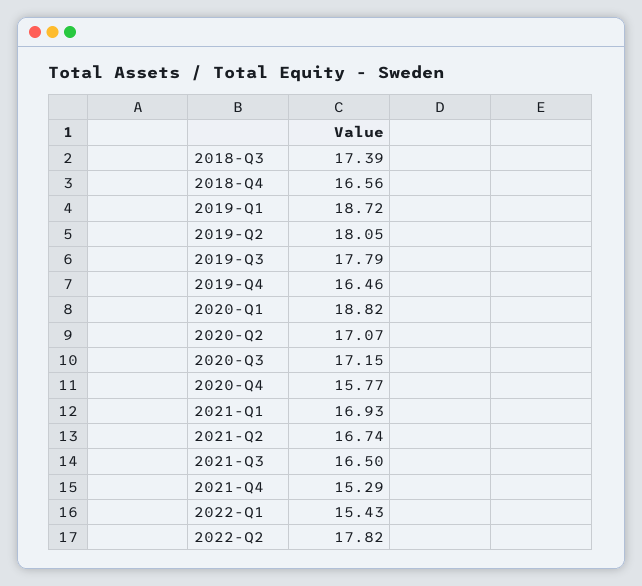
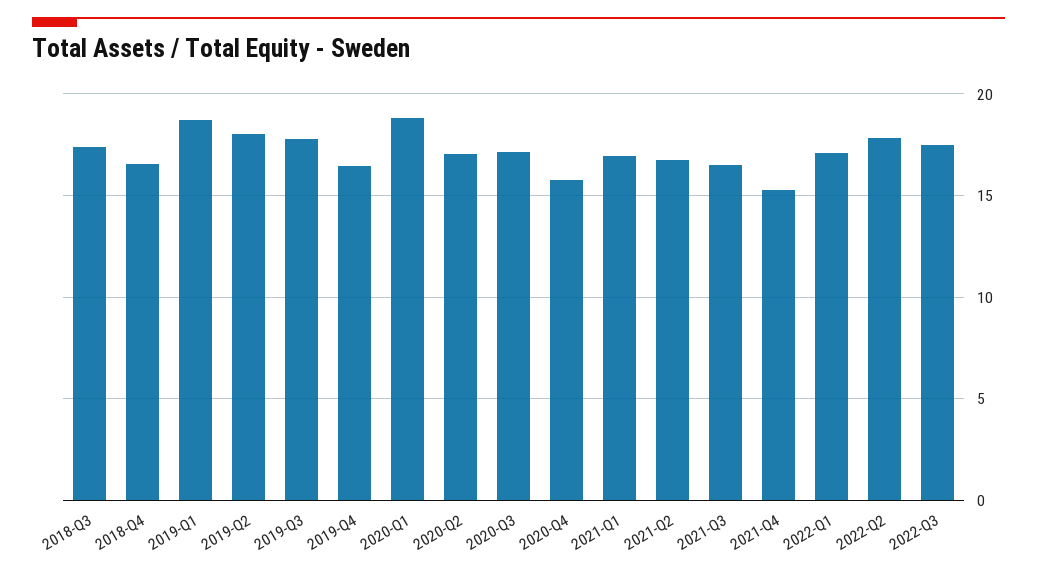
2022-Q1: 15.43 -> 17
2022-Q3: none -> 17.5

